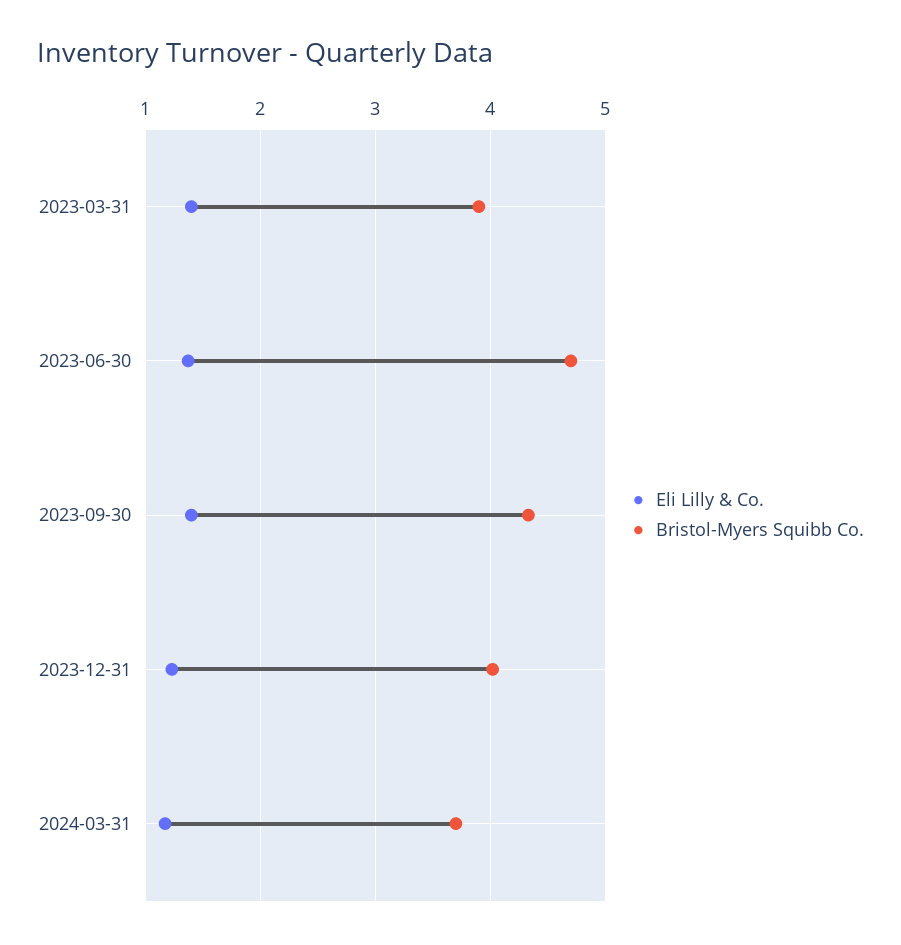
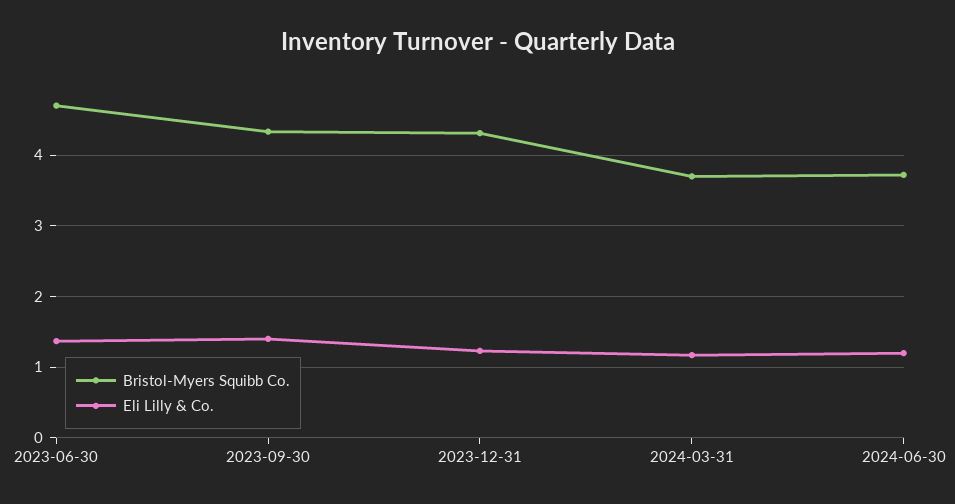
Eli Lilly & Co., 2023-03-31: 1.4 -> none
Bristol-Myers Squibb Co., 2023-03-31: 3.9 -> none
Bristol-Myers Squibb Co., 2023-12-31: 4 -> 4.3
Bristol-Myers Squibb Co., 2024-06-30: none -> 3.7
Eli Lilly & Co., 2024-06-30: none -> 1.2

